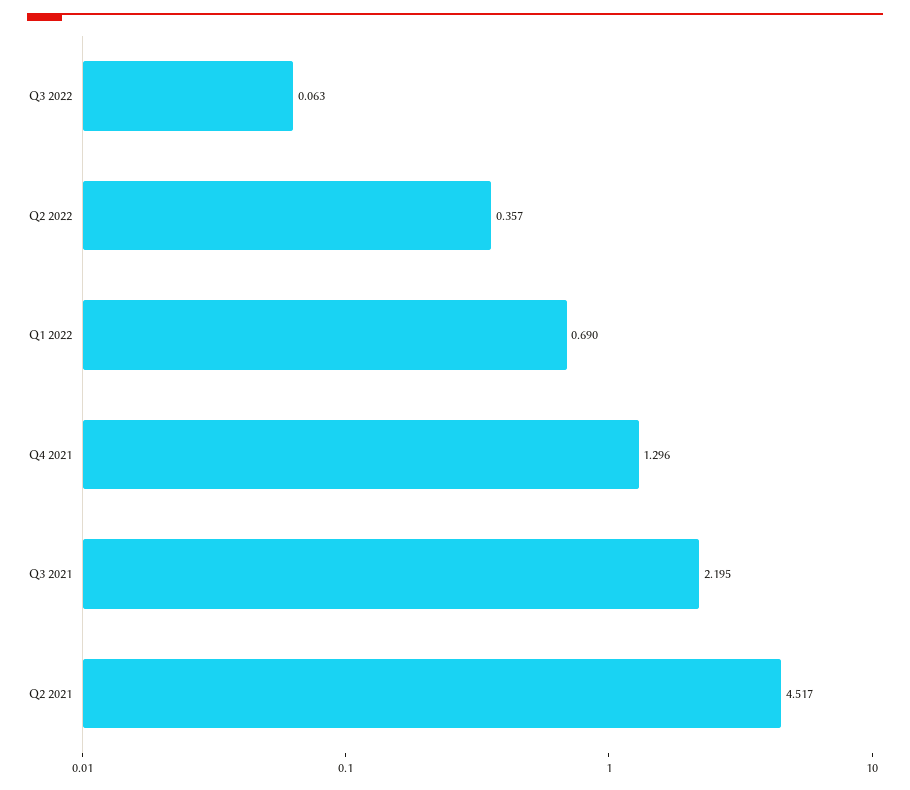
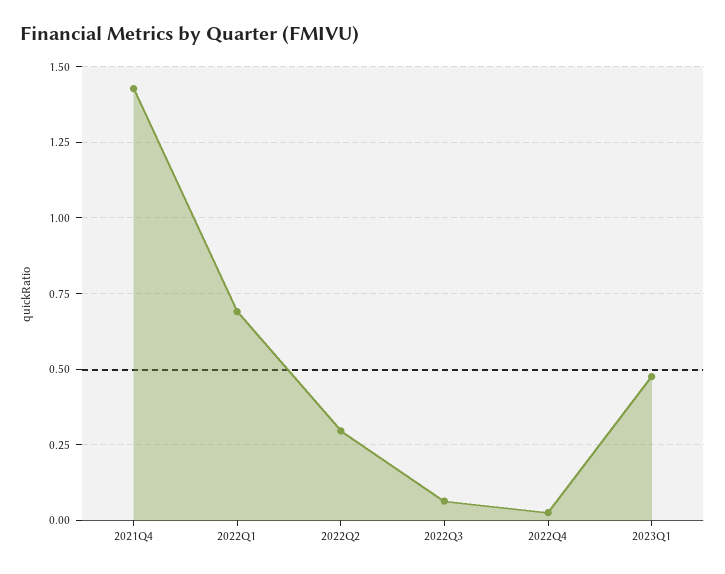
Q2 2022: 0.357 -> 0.3
Q4 2021: 1.296 -> 1.425
Q3 2021: 2.195 -> none
Q2 2021: 4.517 -> none
2022Q4: none -> 0.025
2023Q1: none -> 0.475

